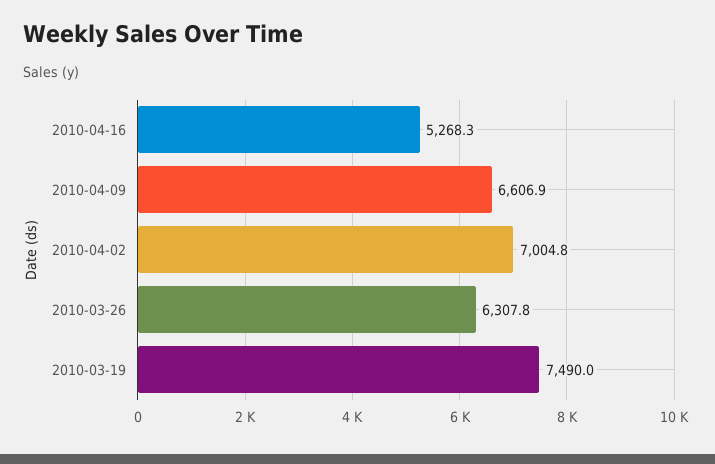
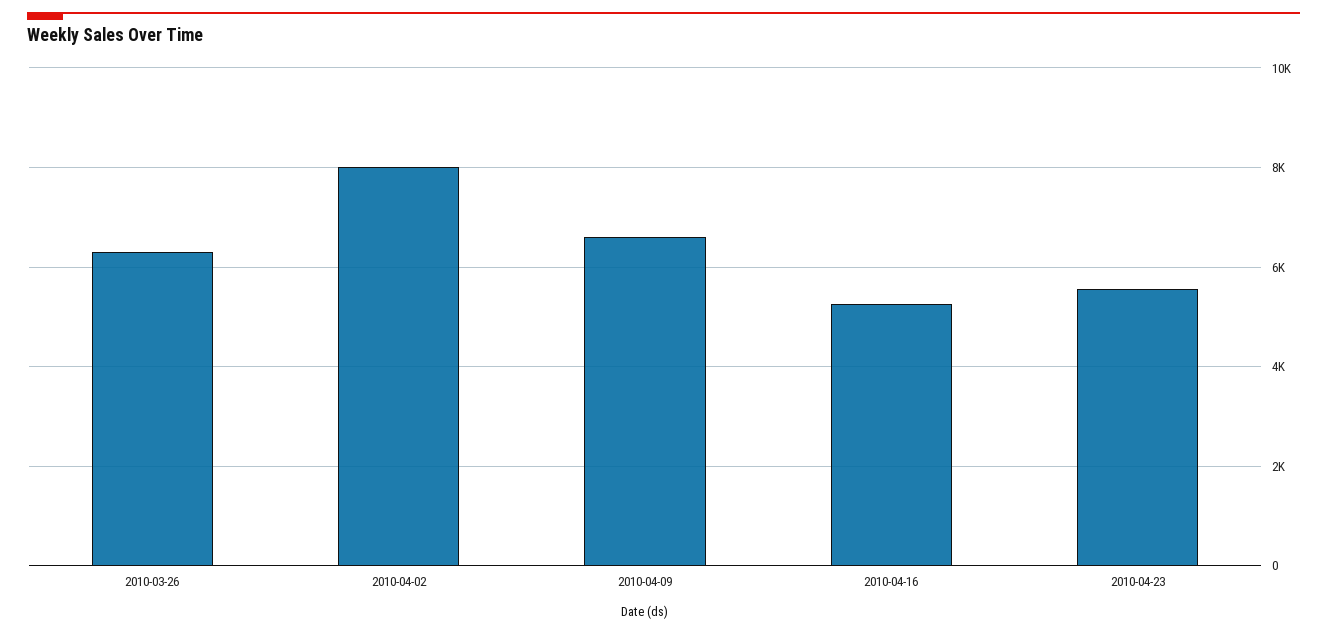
2010-04-02: 7004.8 -> 8000
2010-03-19: 7490 -> none
2010-04-23: none -> 5600

